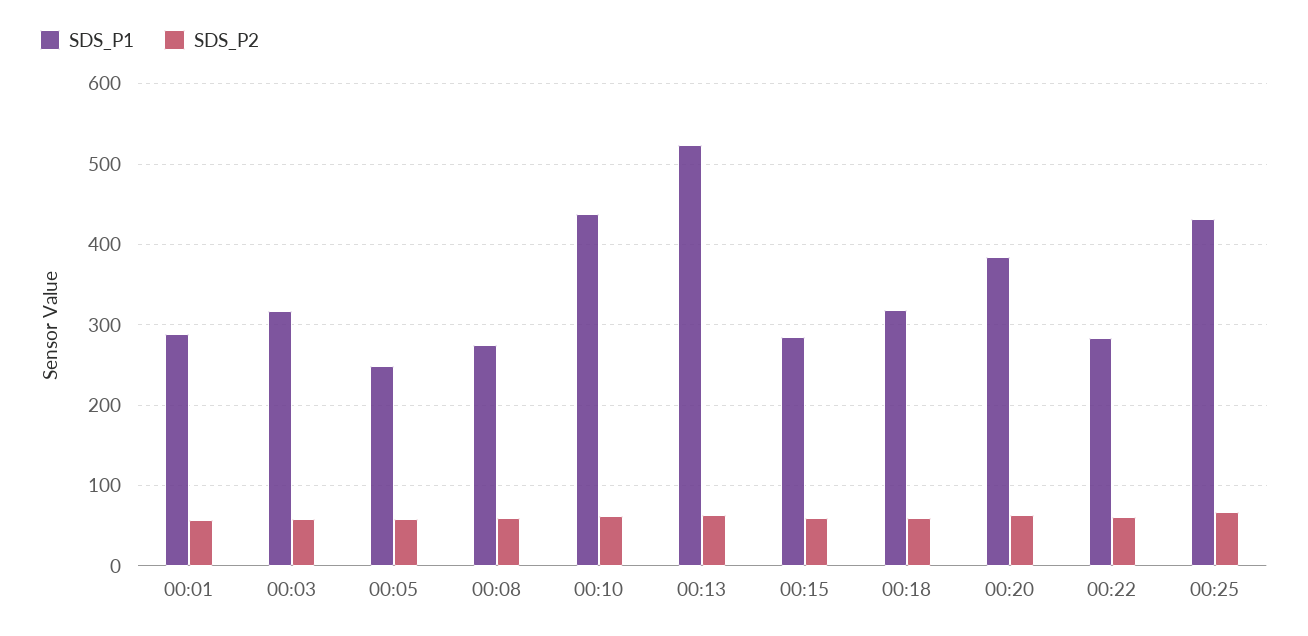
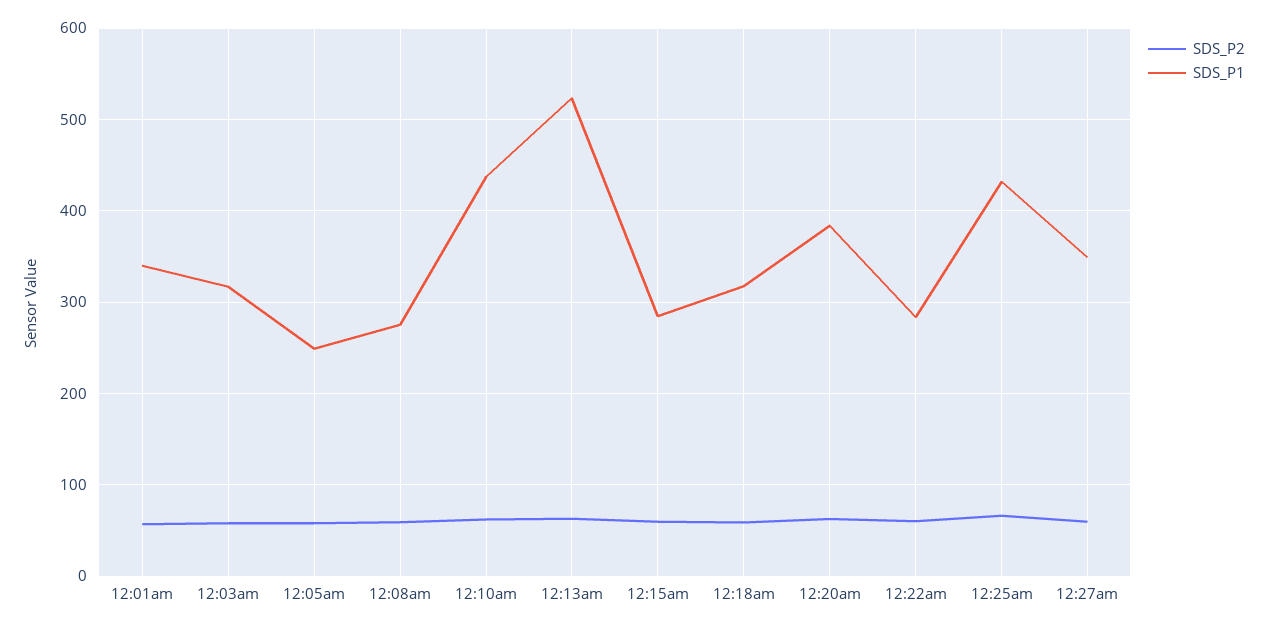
SDS_P1, 00:01: 290 -> 340
SDS_P2, 12:27am: none -> 60
SDS_P1, 12:27am: none -> 350

